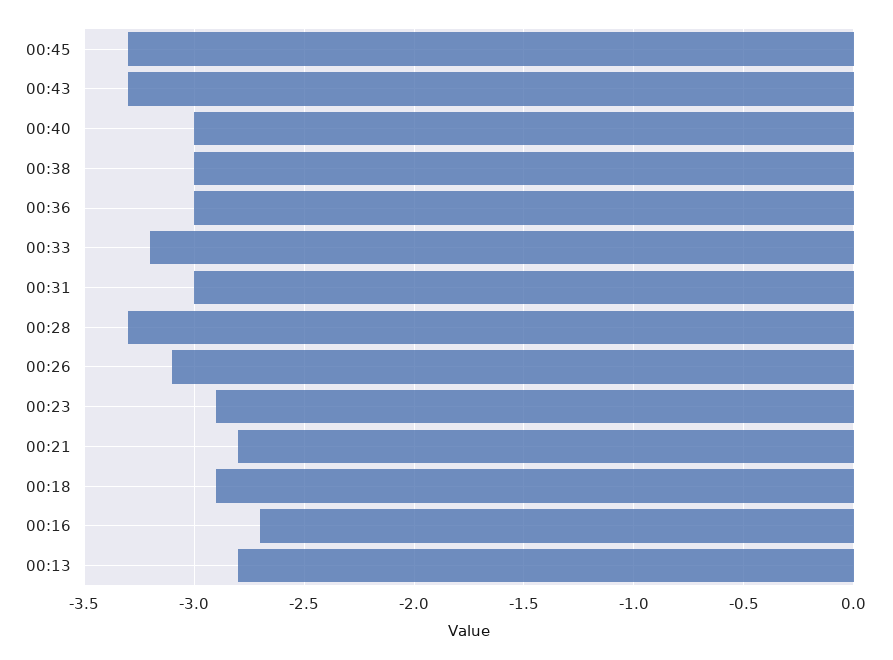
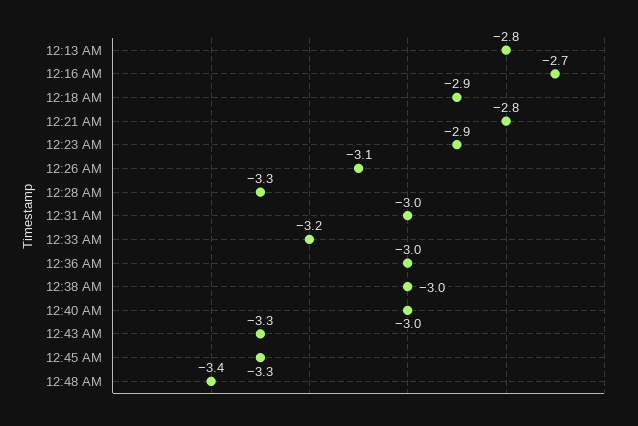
12:48 AM: none -> -3.4

